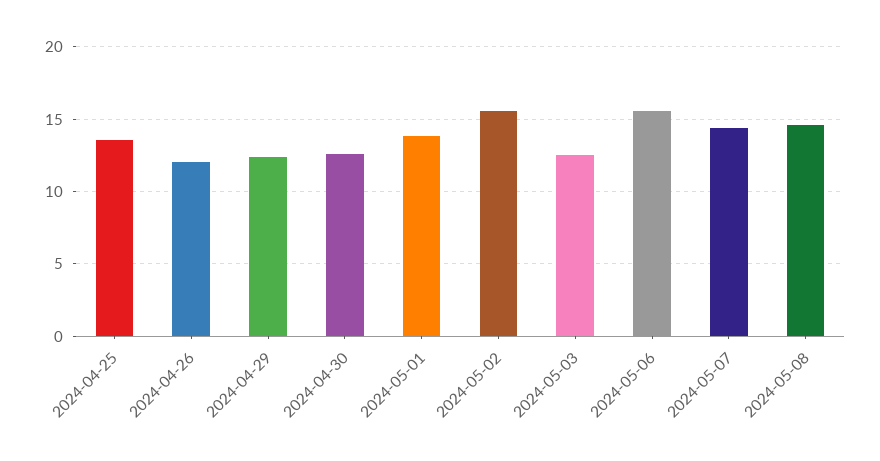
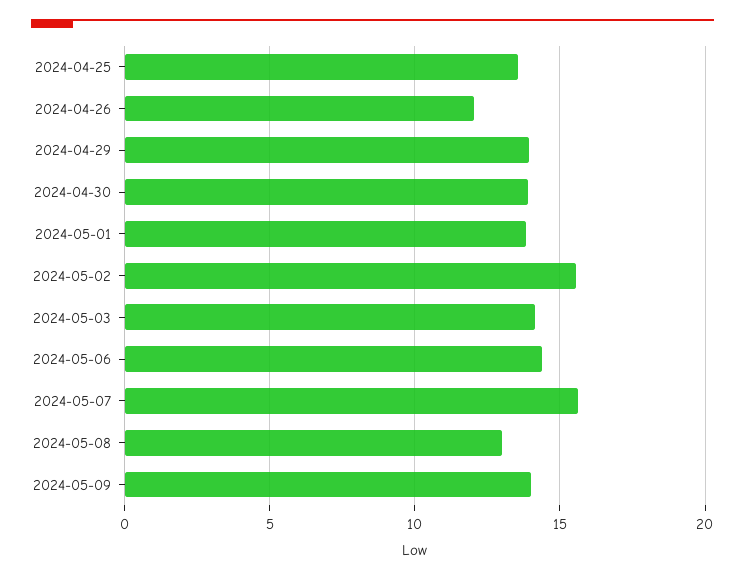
2024-04-29: 12.5 -> 14
2024-04-30: 12.5 -> 14
2024-05-03: 12.5 -> 14
2024-05-06: 15.5 -> 14.5
2024-05-07: 14.5 -> 15.5
2024-05-08: 14.5 -> 13
2024-05-09: none -> 14

